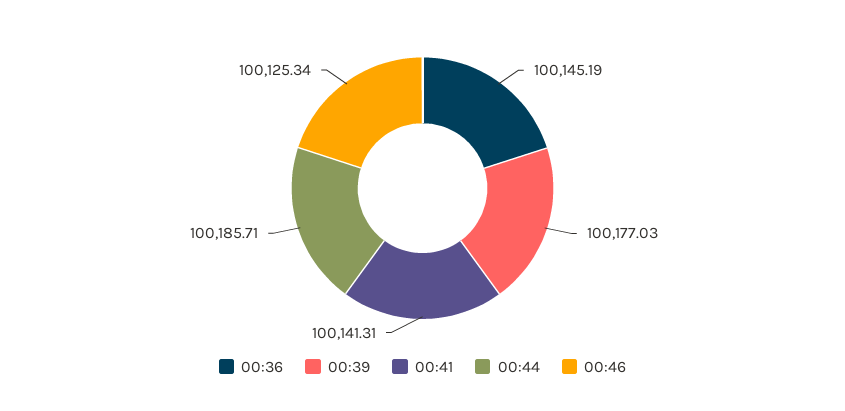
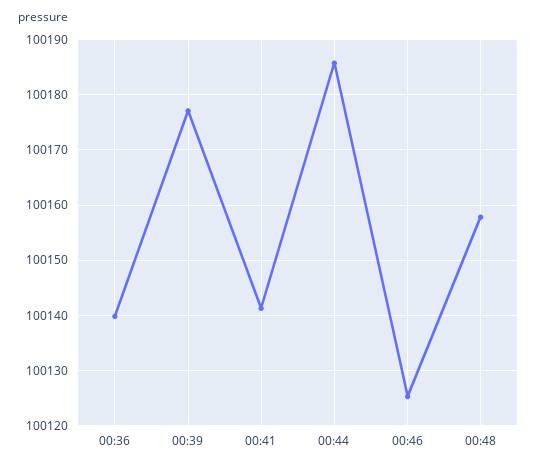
00:36: 100145.19 -> 100140
00:48: none -> 100158

